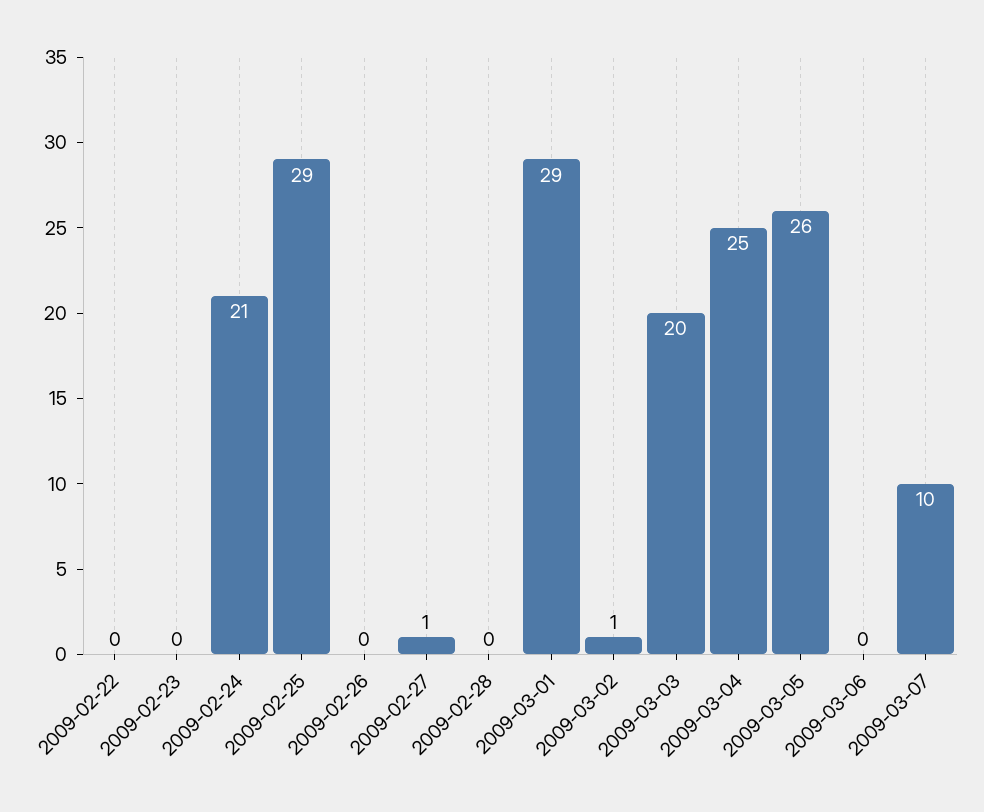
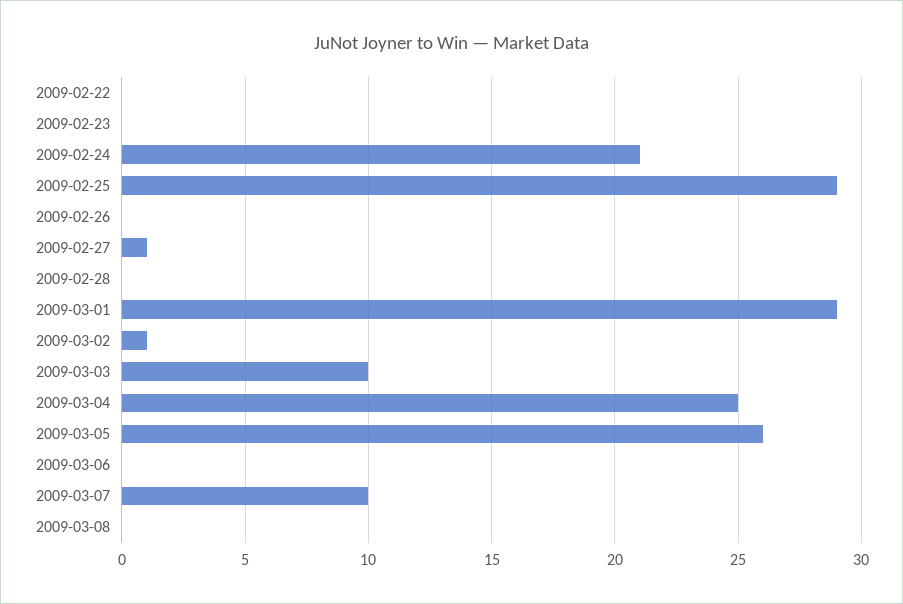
2009-03-03: 20 -> 10
2009-03-08: none -> 0

